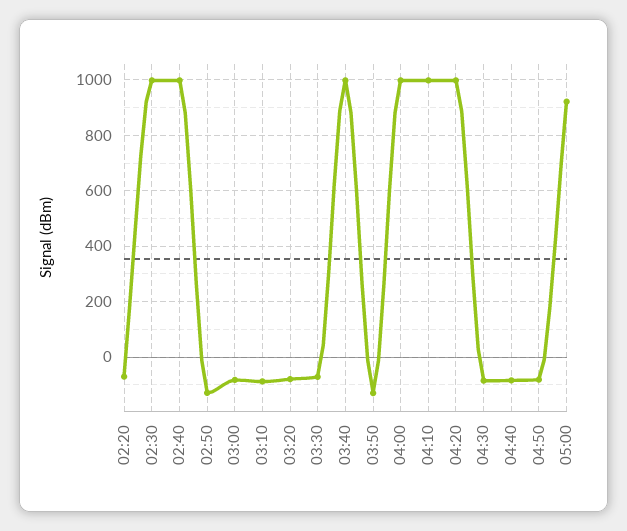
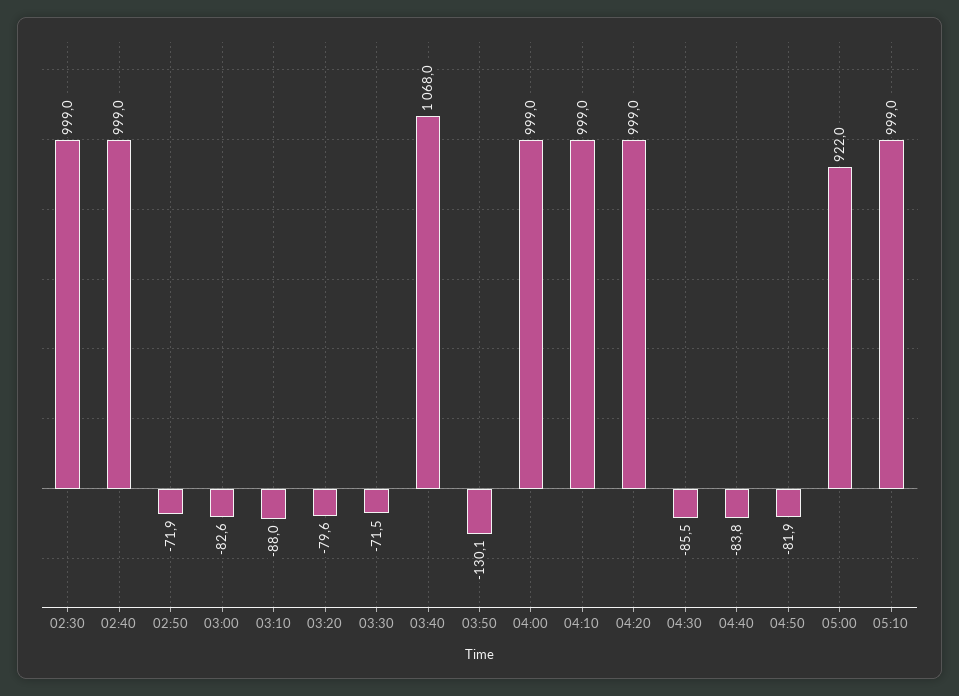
02:20: -75 -> none
02:50: -125 -> -71.9
03:40: 1000 -> 1068
05:10: none -> 999

